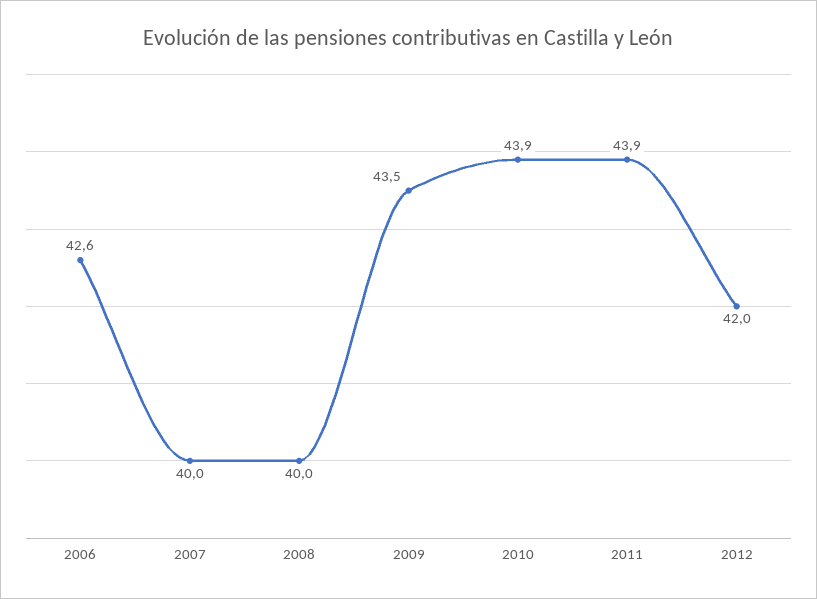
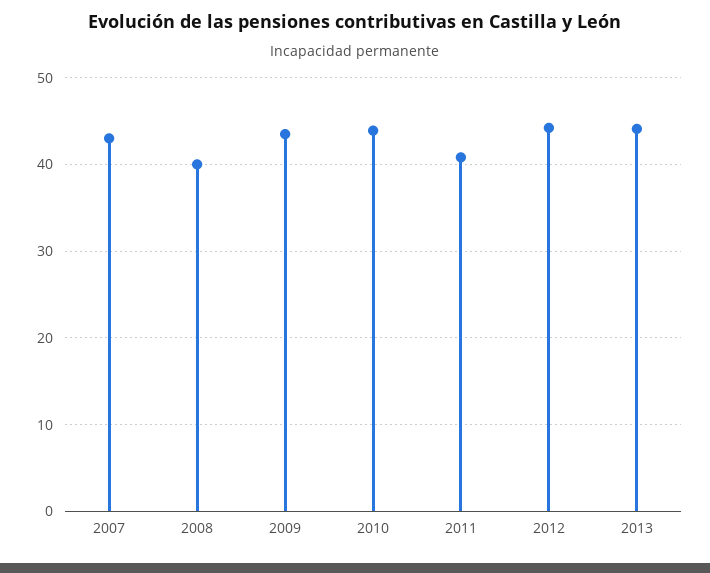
2006: 42.6 -> none
2007: 40 -> 43
2011: 43.9 -> 41
2012: 42 -> 44
2013: none -> 44

